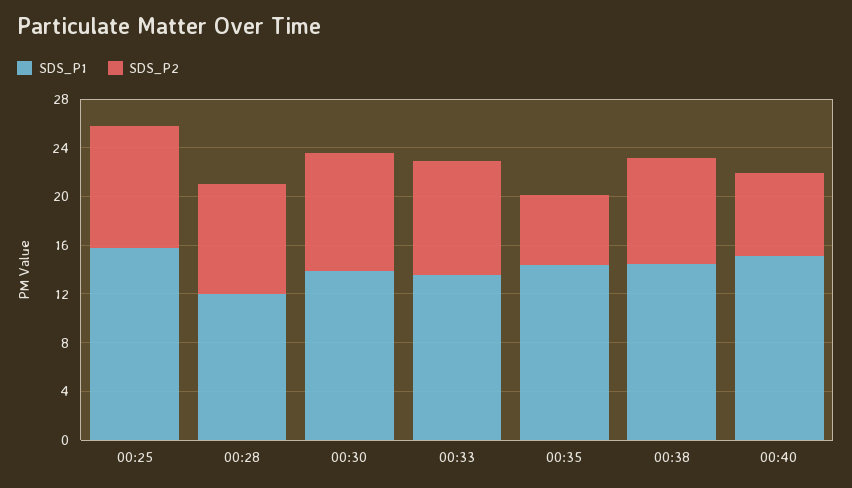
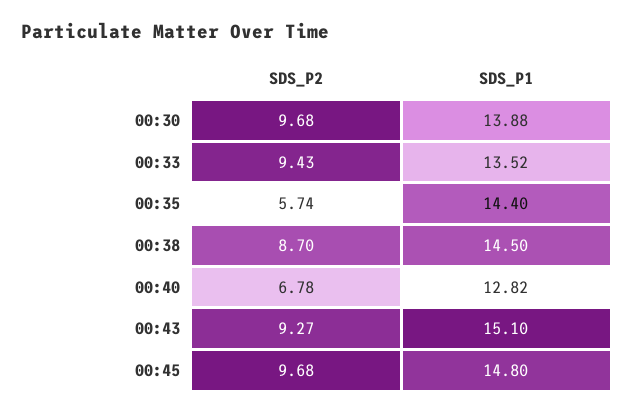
SDS_P1, 00:25: 16 -> none
SDS_P2, 00:25: 10 -> none
SDS_P1, 00:28: 12 -> none
SDS_P2, 00:28: 9 -> none
SDS_P1, 00:40: 15 -> 12.82
SDS_P2, 00:43: none -> 9.27
SDS_P1, 00:43: none -> 15.1
SDS_P2, 00:45: none -> 9.68
SDS_P1, 00:45: none -> 14.8

